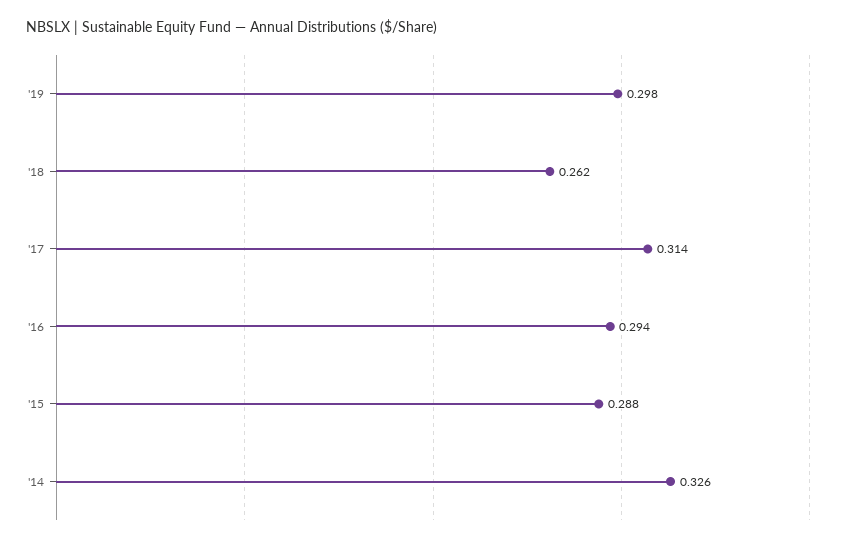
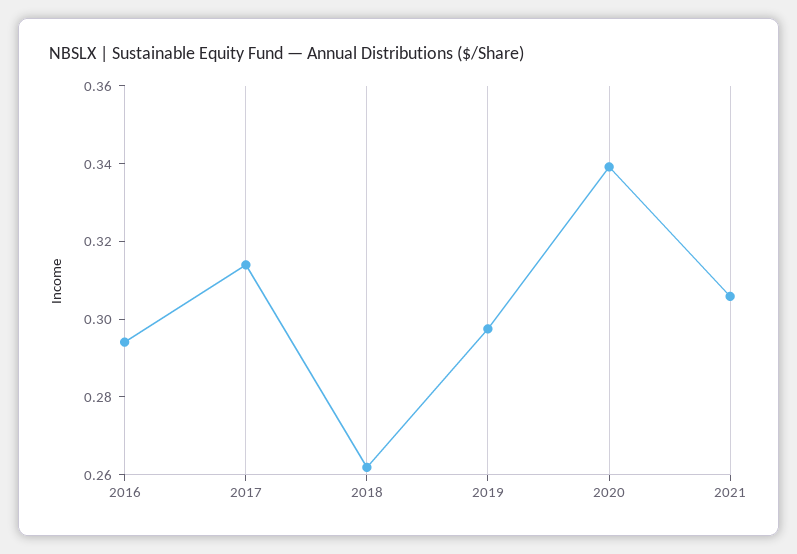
'15: 0.288 -> none
'14: 0.326 -> none
2020: none -> 0.34
2021: none -> 0.305

